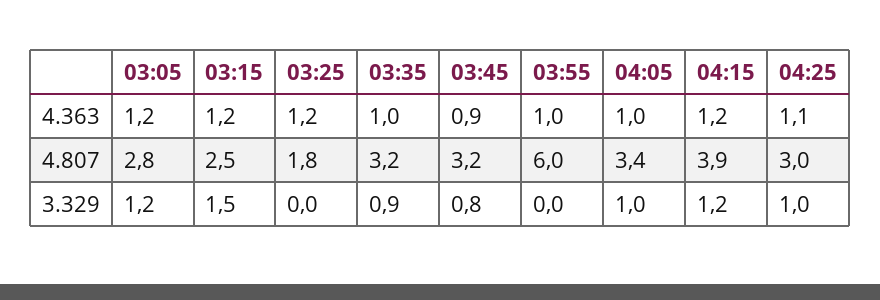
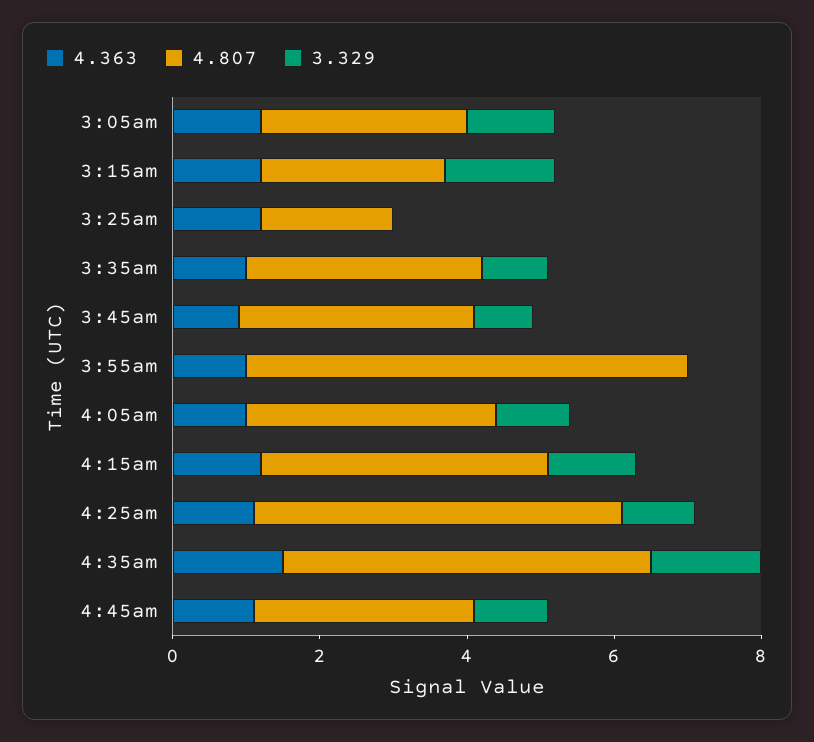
4.807, 04:25: 3 -> 5
4.363, 4:35am: none -> 1.5
4.807, 4:35am: none -> 5
3.329, 4:35am: none -> 1.5
4.363, 4:45am: none -> 1
4.807, 4:45am: none -> 3
3.329, 4:45am: none -> 1

